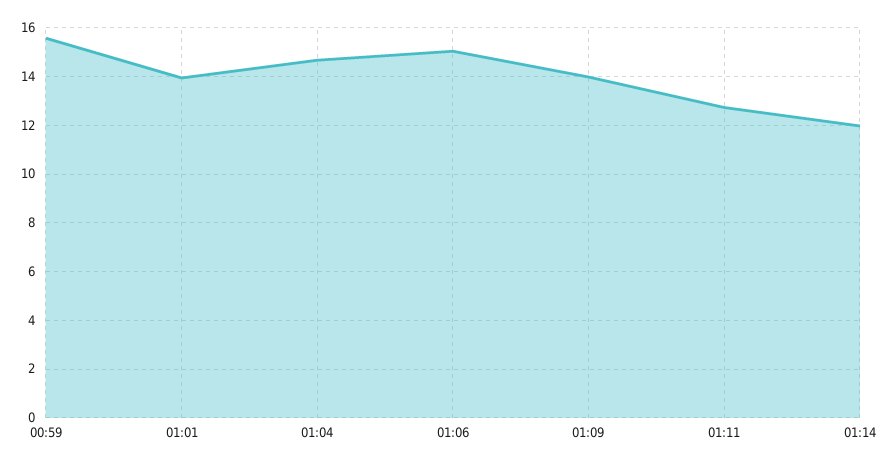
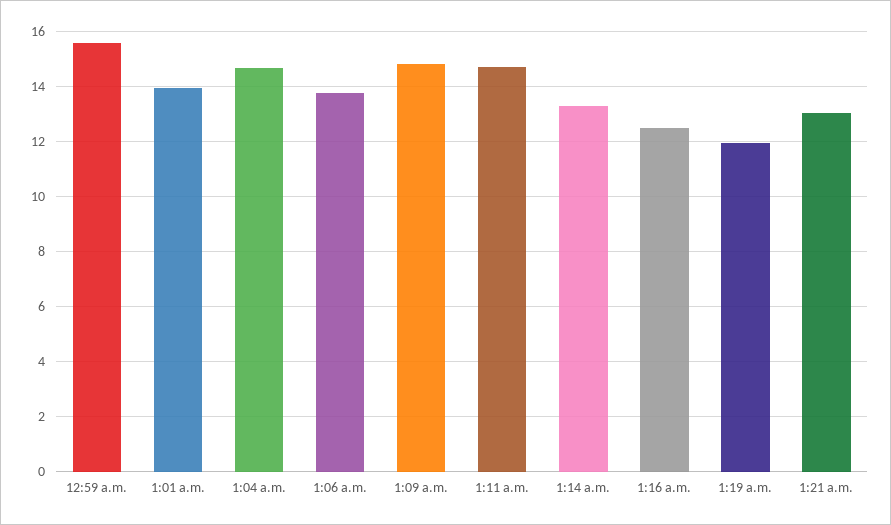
01:06: 15 -> 13.75
01:09: 14 -> 14.75
01:11: 12.75 -> 14.75
01:14: 12 -> 13.25
1:16 a.m.: none -> 12.5
1:19 a.m.: none -> 12
1:21 a.m.: none -> 13

